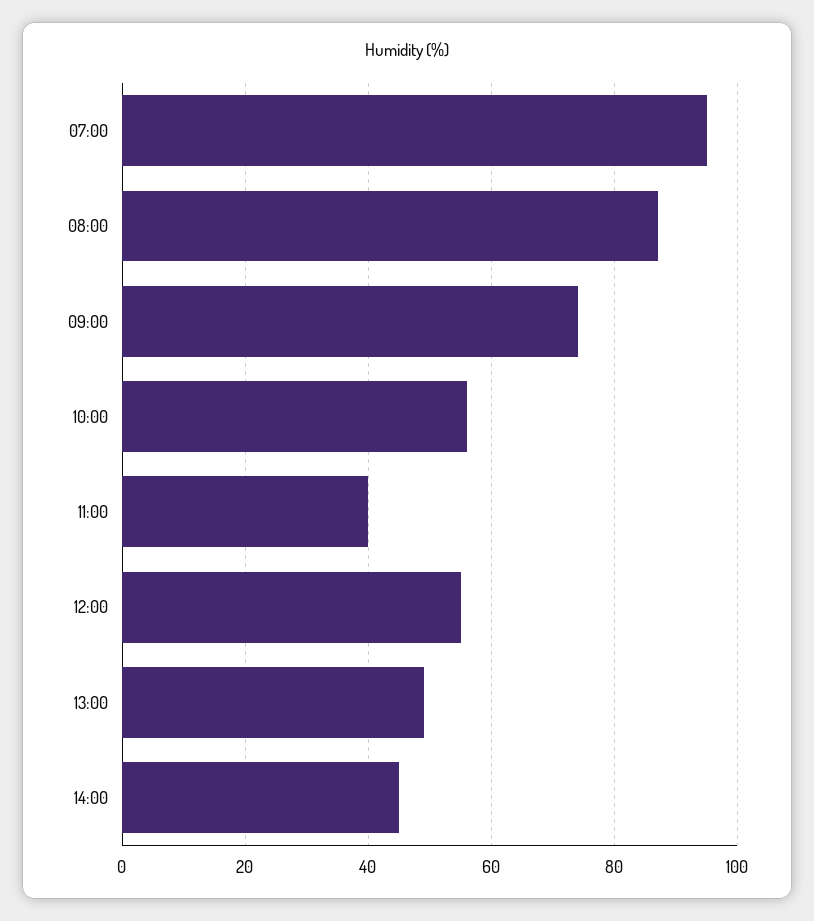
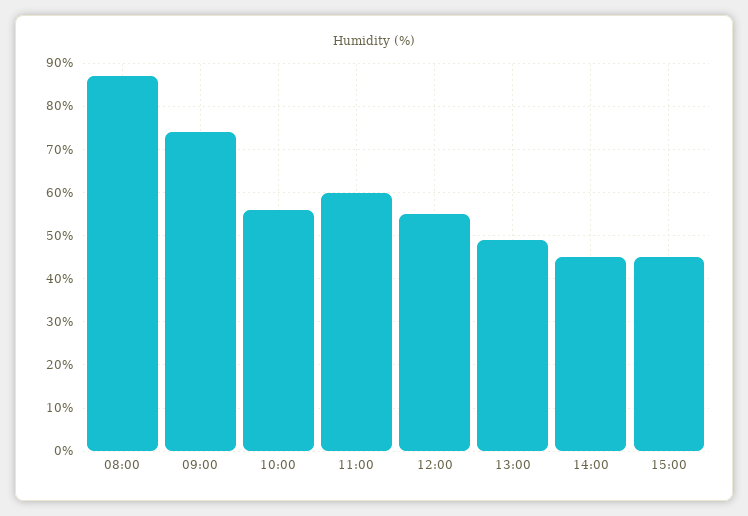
07:00: 95 -> none
11:00: 40 -> 60
15:00: none -> 45

